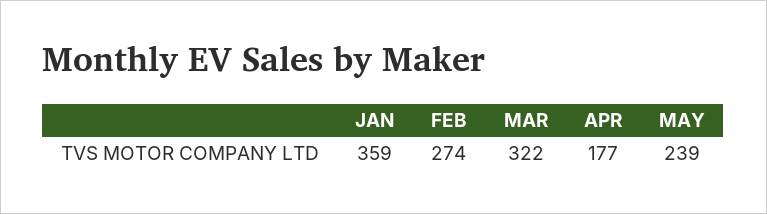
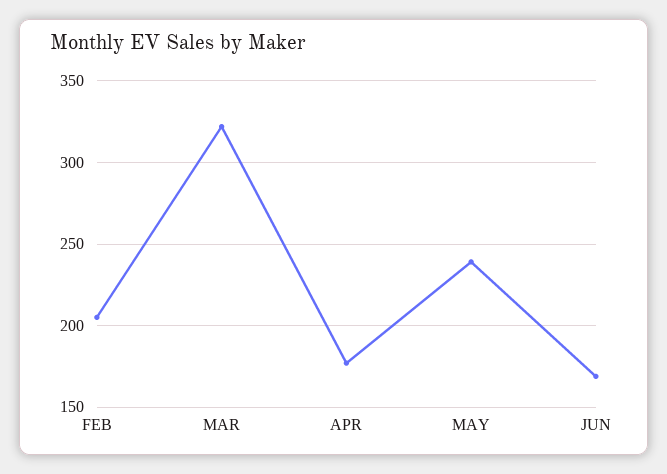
JAN: 359 -> none
FEB: 274 -> 205
JUN: none -> 170

